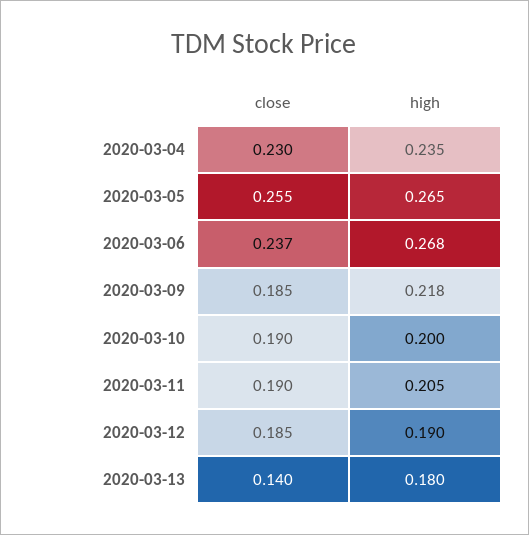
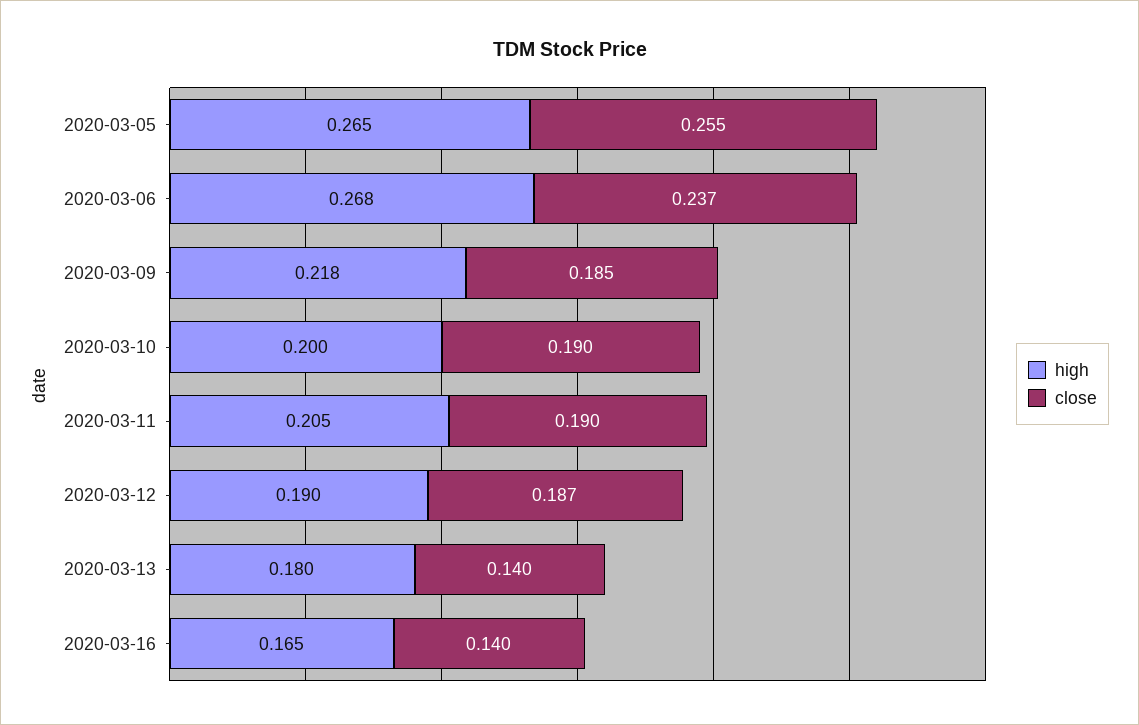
close, 2020-03-04: 0.23 -> none
high, 2020-03-04: 0.235 -> none
close, 2020-03-12: 0.185 -> 0.187
high, 2020-03-16: none -> 0.165
close, 2020-03-16: none -> 0.14

